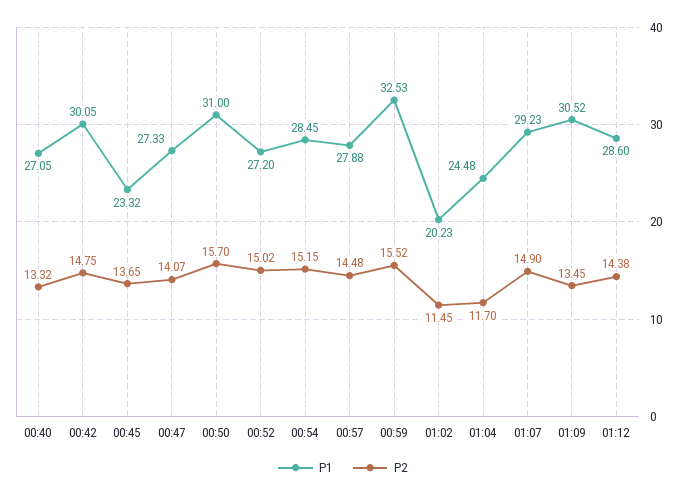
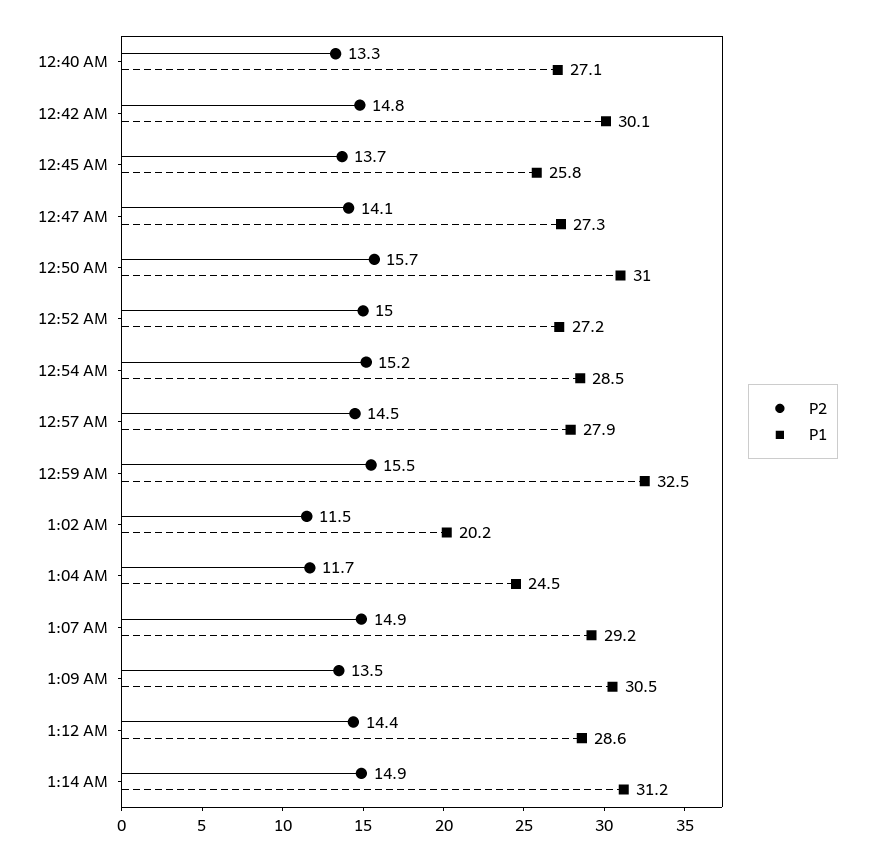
P1, 00:45: 23.32 -> 25.8
P2, 1:14 AM: none -> 14.9
P1, 1:14 AM: none -> 31.2

